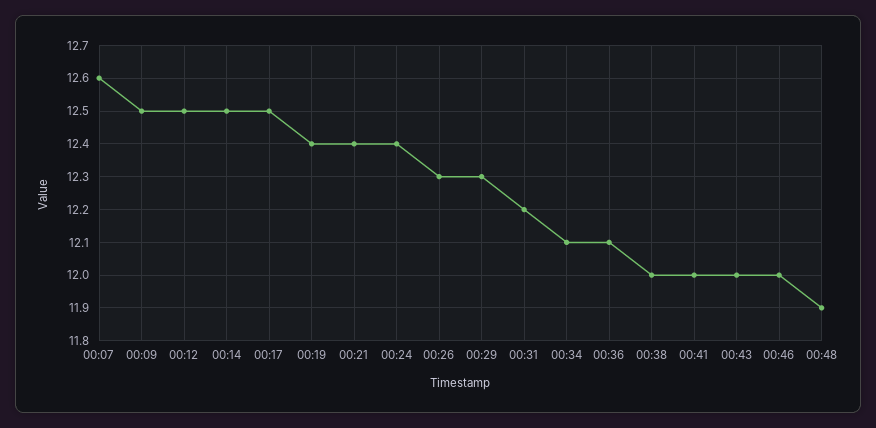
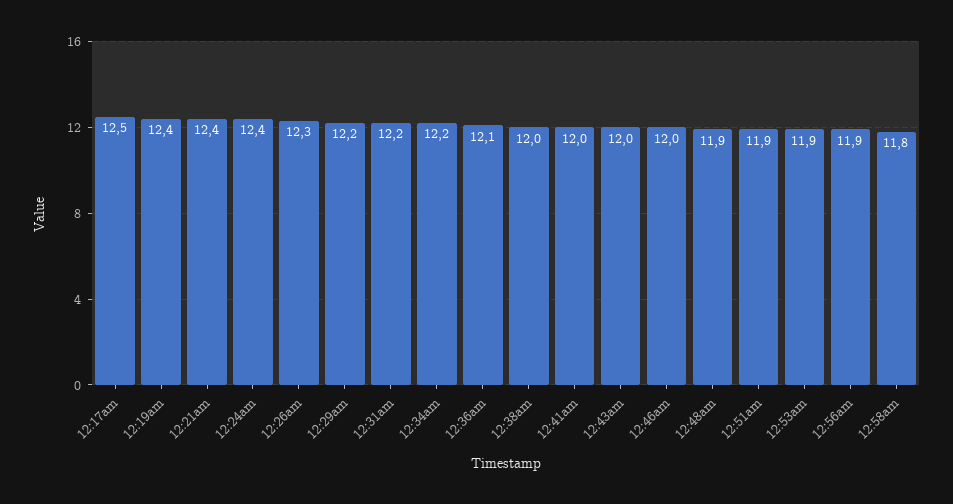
00:07: 12.6 -> none
00:09: 12.5 -> none
00:12: 12.5 -> none
00:14: 12.5 -> none
00:29: 12.3 -> 12.2
00:34: 12.1 -> 12.2
12:51am: none -> 11.9
12:53am: none -> 11.9
12:56am: none -> 11.9
12:58am: none -> 11.8

